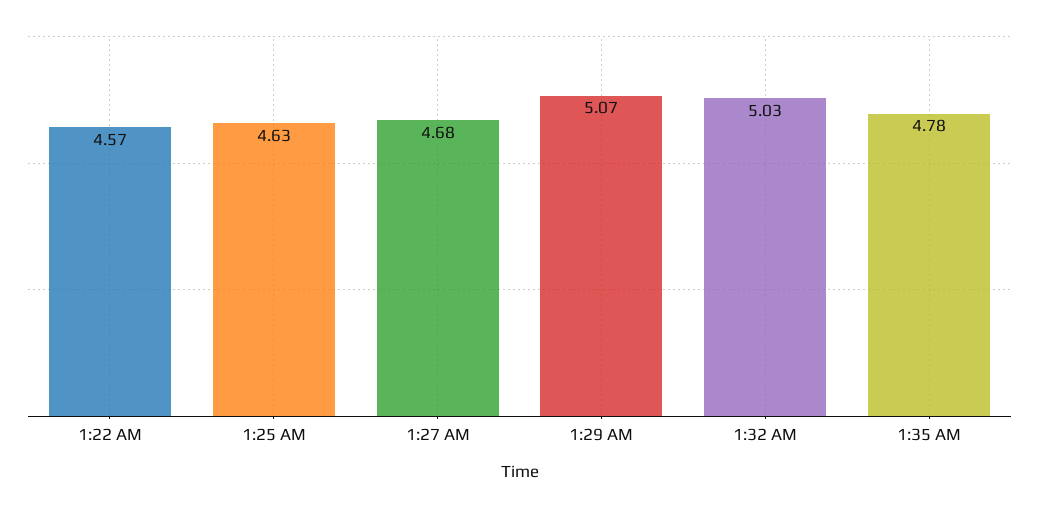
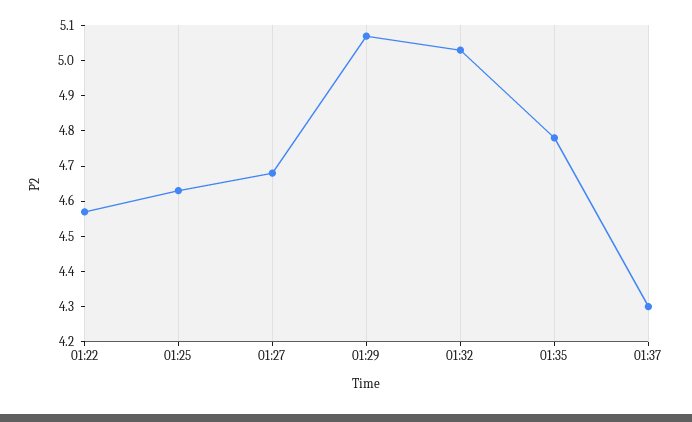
01:37: none -> 4.3

